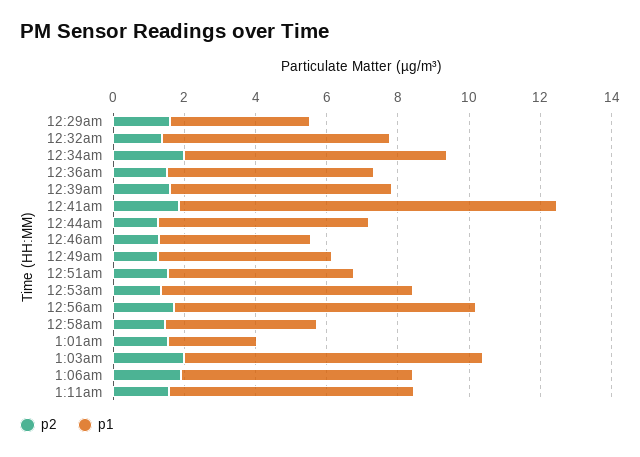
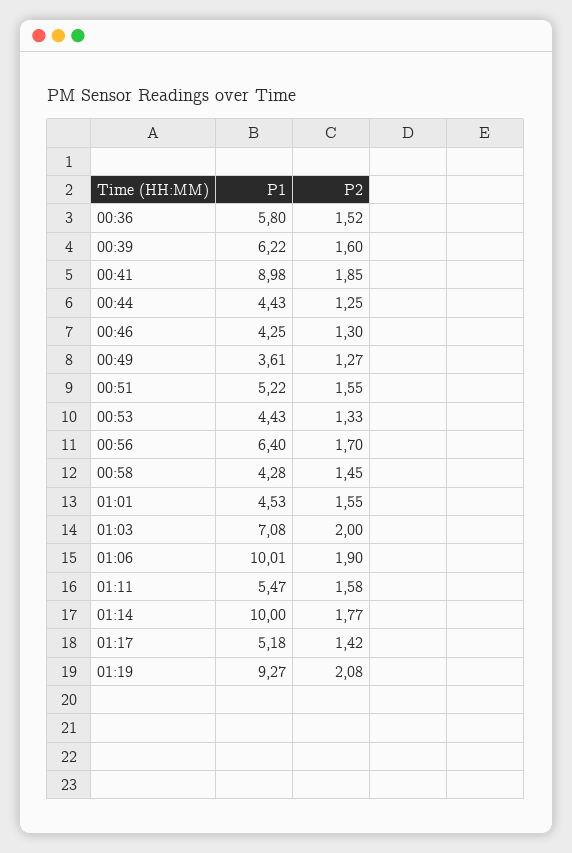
p2, 12:29am: 1.5 -> none
p1, 12:29am: 4 -> none
p2, 12:32am: 1.5 -> none
p1, 12:32am: 6.5 -> none
p2, 12:34am: 2 -> none
p1, 12:34am: 7.5 -> none
p1, 12:41am: 10.5 -> 8.98
p1, 12:44am: 6 -> 4.43
p1, 12:49am: 5 -> 3.61
p1, 12:53am: 7 -> 4.43
p1, 12:56am: 8.5 -> 6.4
p1, 1:01am: 2.5 -> 4.53
p1, 1:03am: 8.5 -> 7.08
p1, 1:06am: 6.5 -> 10.01
p1, 1:11am: 7 -> 5.47
p1, 01:14: none -> 10
p2, 01:14: none -> 1.77
p1, 01:17: none -> 5.18
p2, 01:17: none -> 1.42
p1, 01:19: none -> 9.27
p2, 01:19: none -> 2.08

